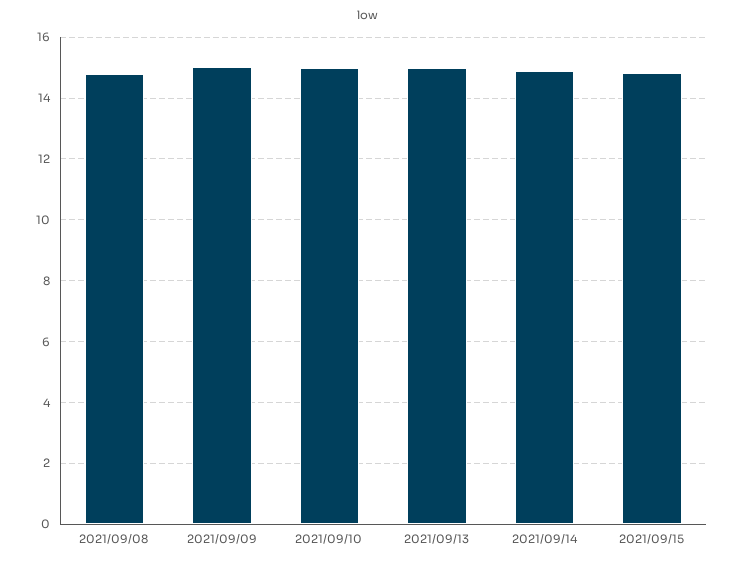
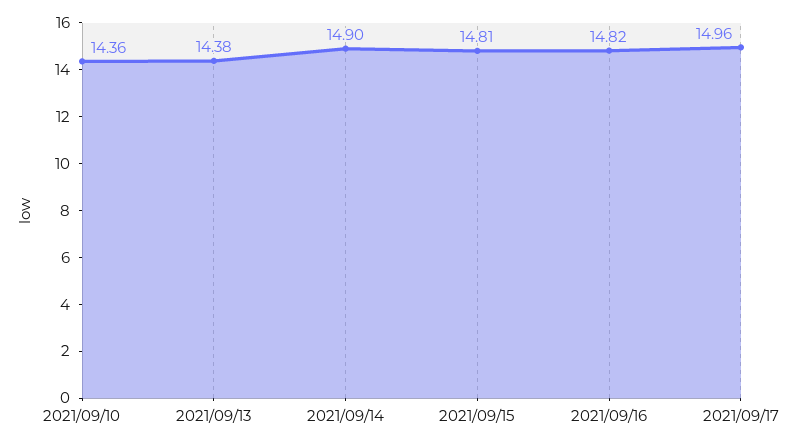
2021/09/08: 14.8 -> none
2021/09/09: 15 -> none
2021/09/10: 15 -> 14.36
2021/09/13: 15 -> 14.38
2021/09/16: none -> 14.82
2021/09/17: none -> 14.96

